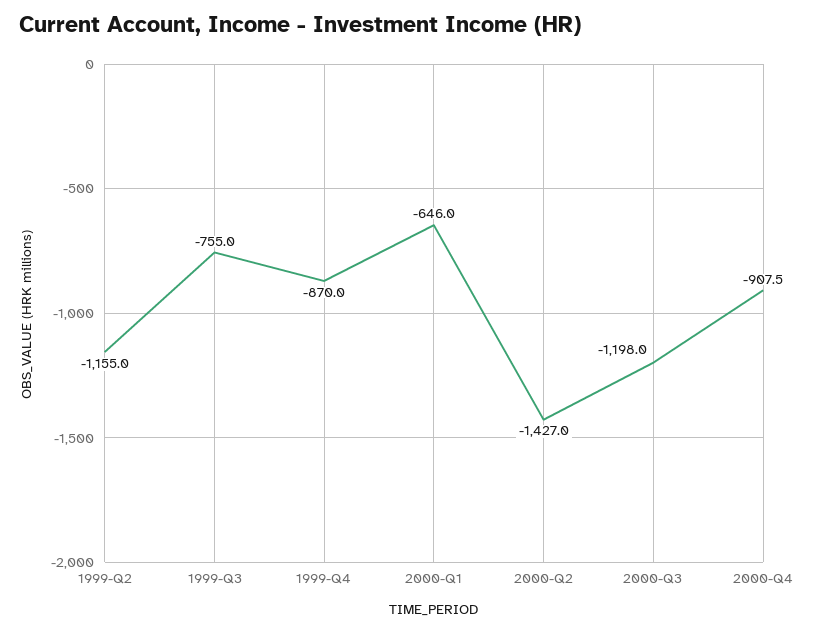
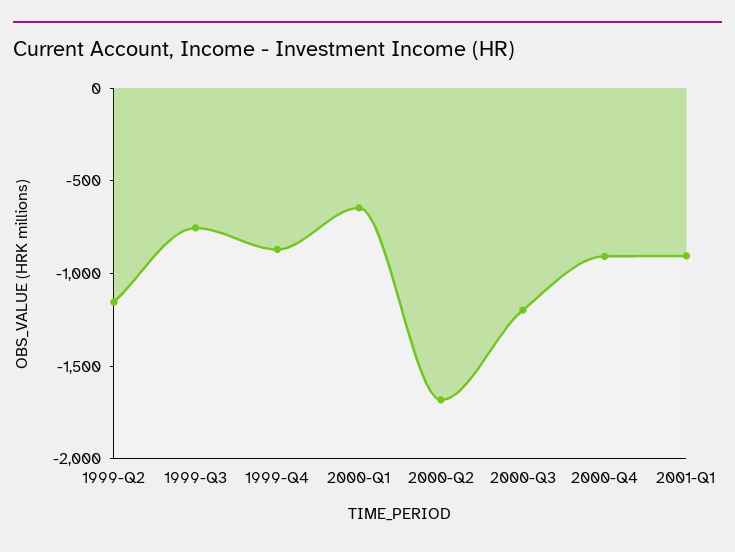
2000-Q2: -1427 -> -1700
2001-Q1: none -> -900

